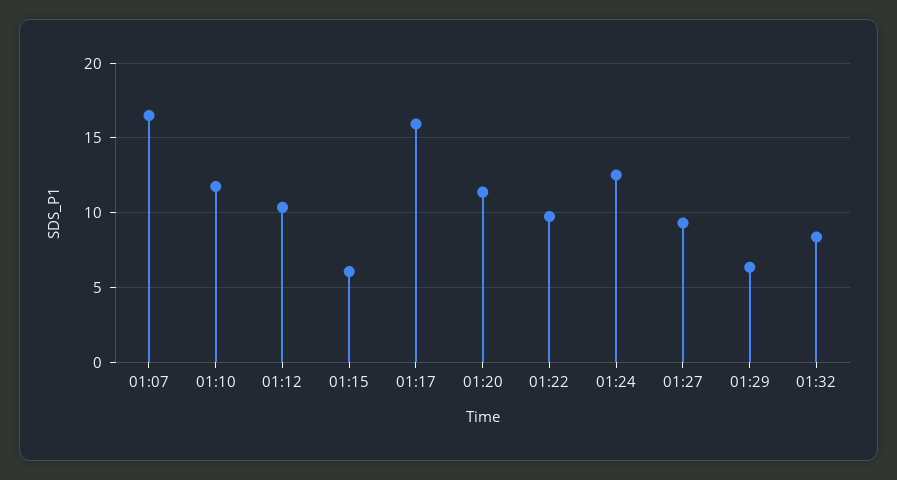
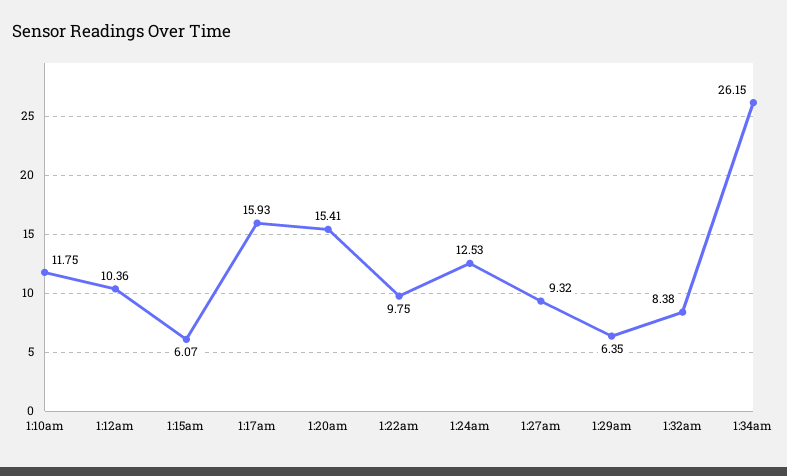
01:07: 16.5 -> none
01:20: 11.5 -> 15.41
1:34am: none -> 26.15

